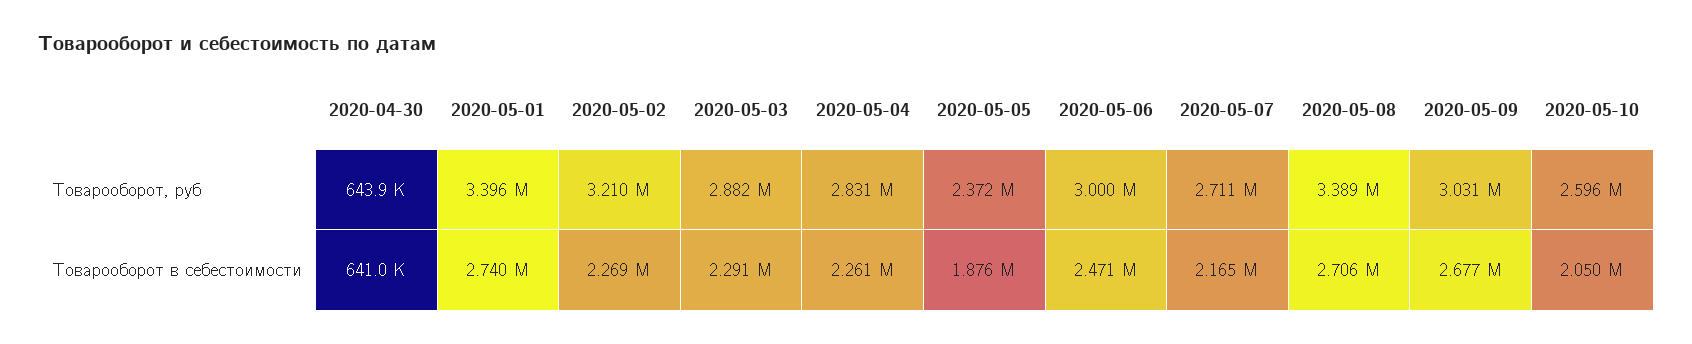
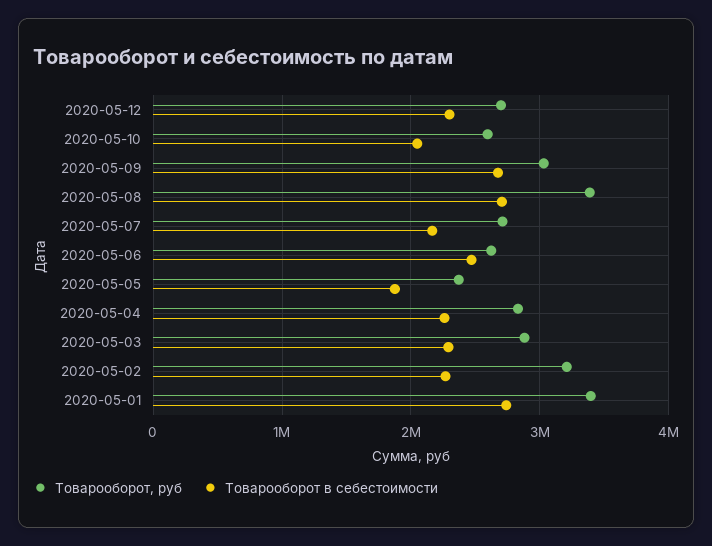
Товарооборот, руб, 2020-04-30: 643900 -> none
Товарооборот, руб, 2020-05-06: 3000000 -> 2600000
Товарооборот в себестоимости, 2020-04-30: 641000 -> none
Товарооборот, руб, 2020-05-12: none -> 2700000
Товарооборот в себестоимости, 2020-05-12: none -> 2300000

